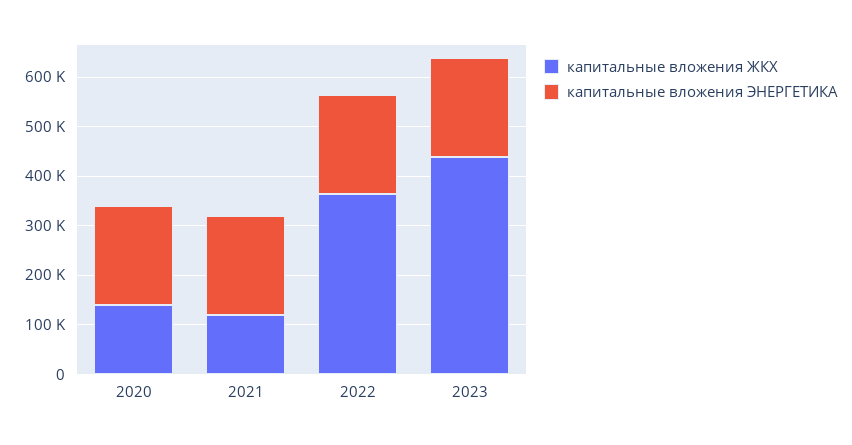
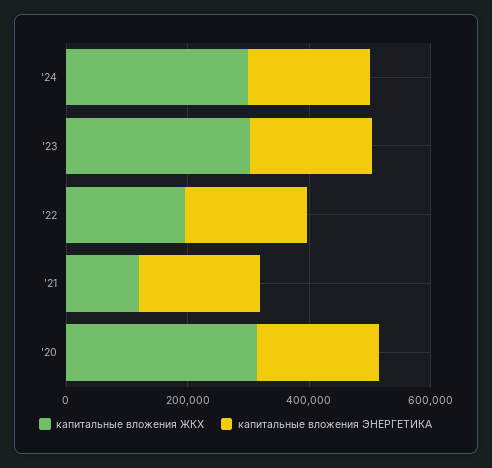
капитальные вложения ЖКХ, 2020: 140000 -> 300000
капитальные вложения ЖКХ, 2022: 360000 -> 200000
капитальные вложения ЖКХ, 2023: 440000 -> 300000
капитальные вложения ЖКХ, '24: none -> 300000
капитальные вложения ЭНЕРГЕТИКА, '24: none -> 200000

